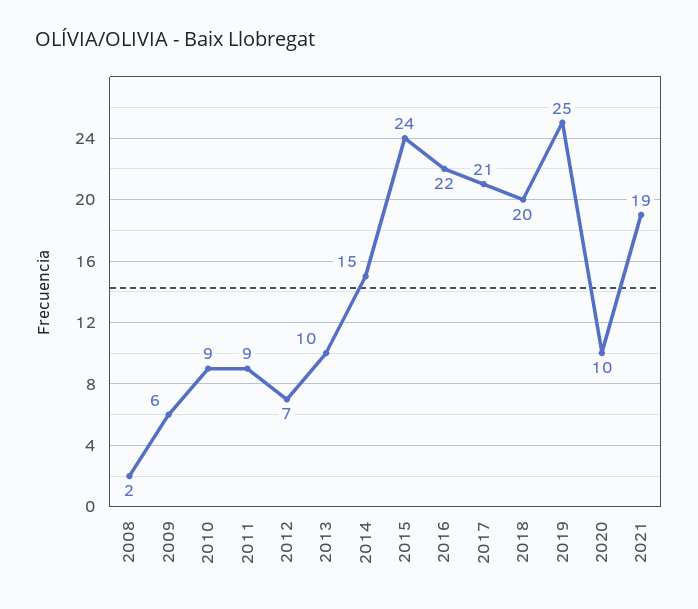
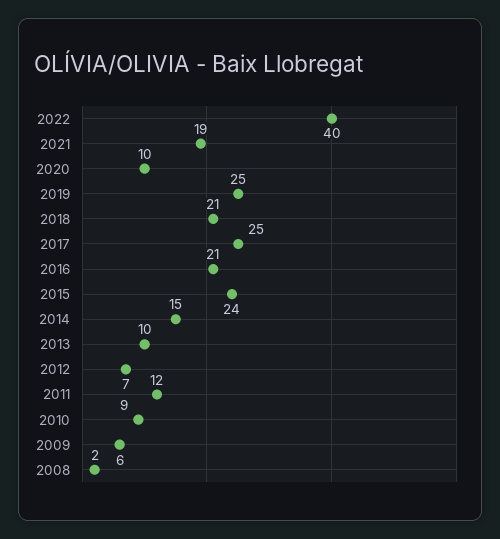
2011: 9 -> 12
2016: 22 -> 21
2017: 21 -> 25
2018: 20 -> 21
2022: none -> 40

